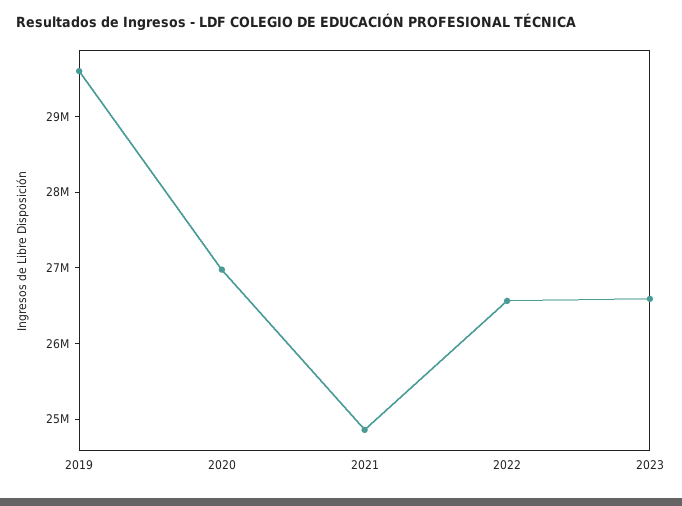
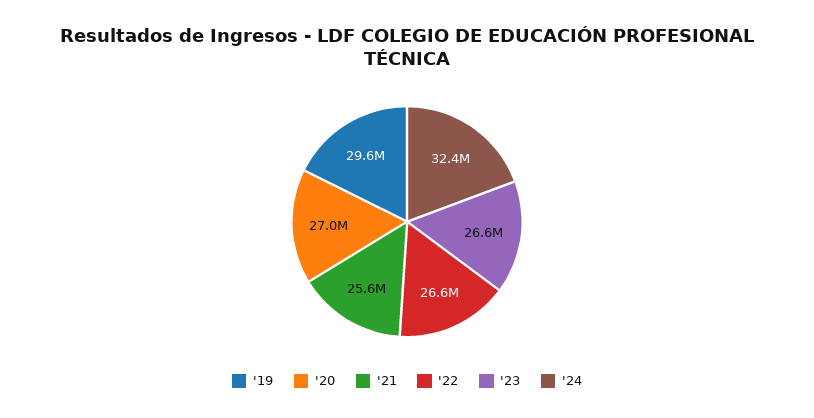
2021: 24800000 -> 25600000
'24: none -> 32400000

